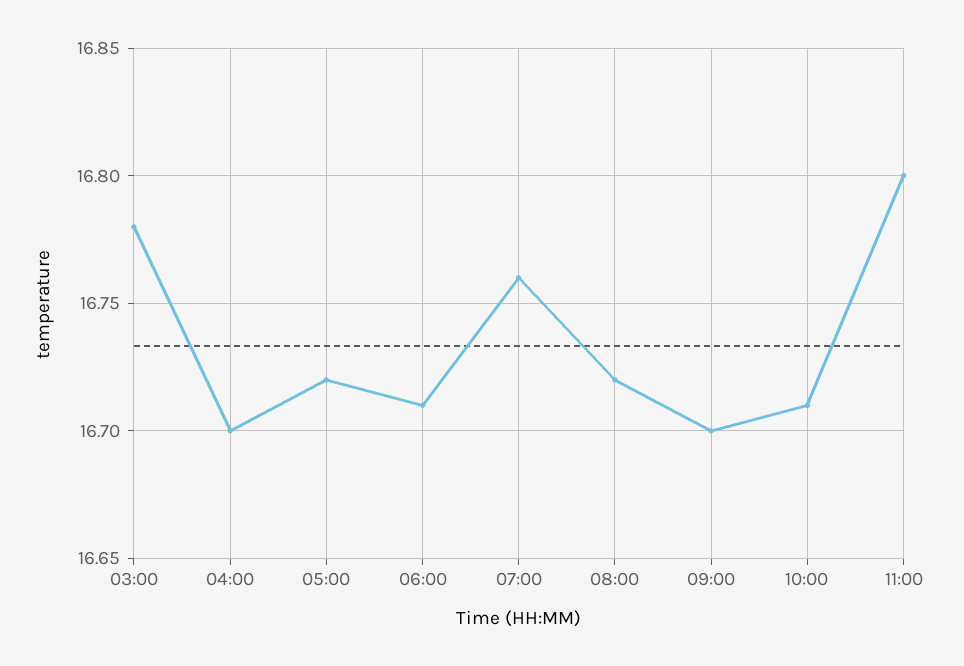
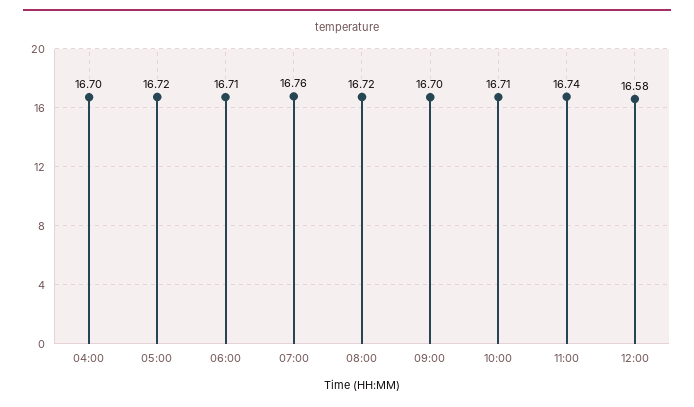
03:00: 16.78 -> none
11:00: 16.8 -> 16.74
12:00: none -> 16.58

